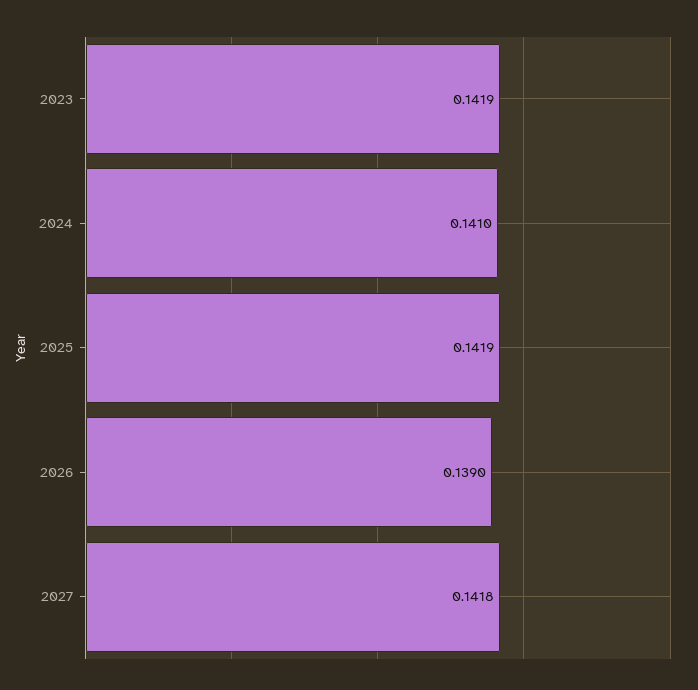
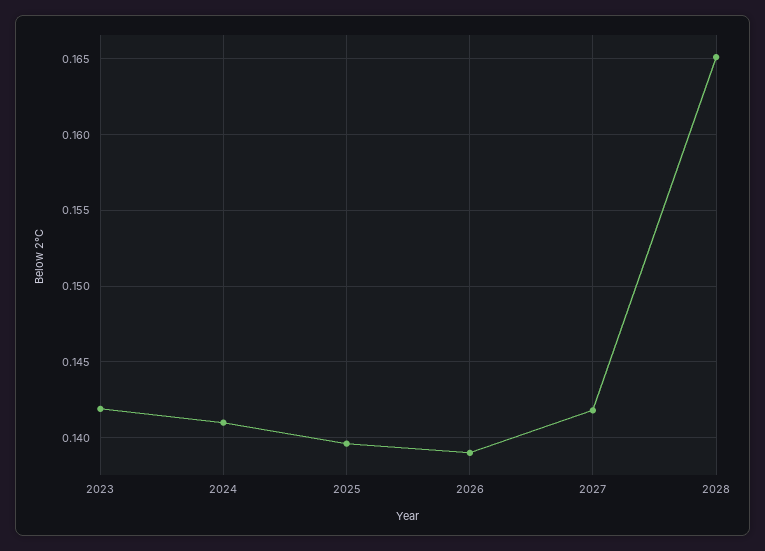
2025: 0.1419 -> 0.1395
2028: none -> 0.165

